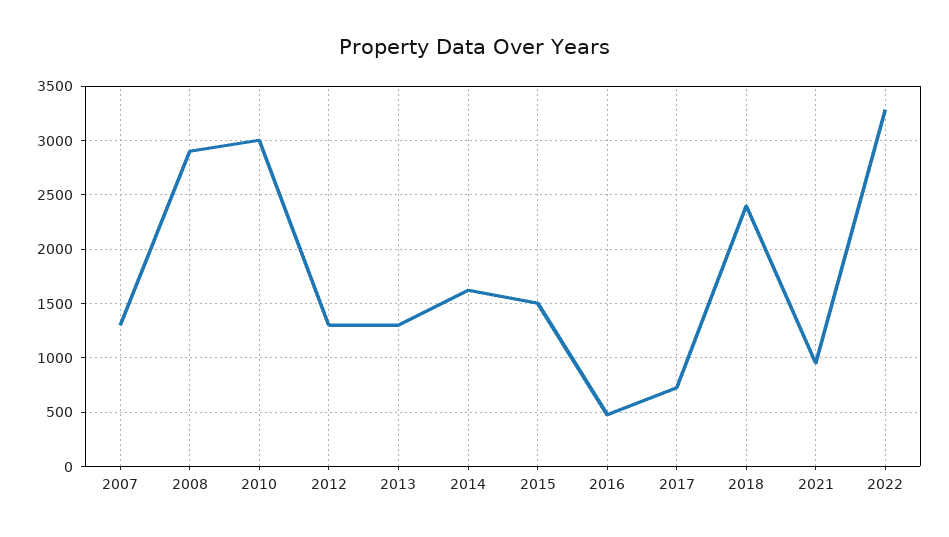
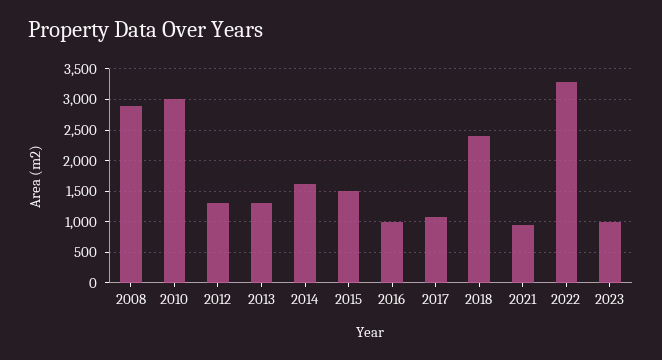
2007: 1300 -> none
2016: 500 -> 1000
2017: 700 -> 1100
2023: none -> 1000

